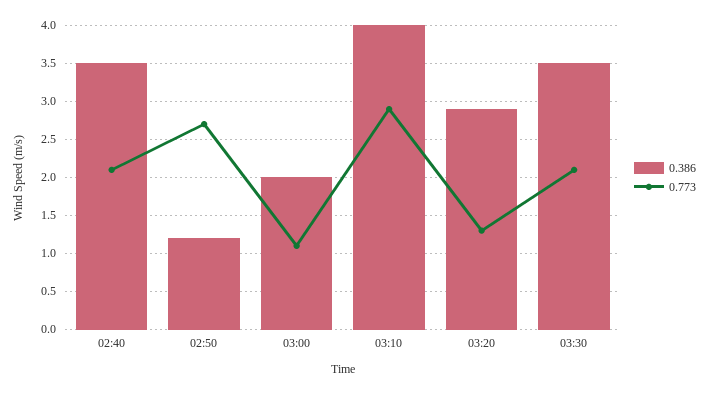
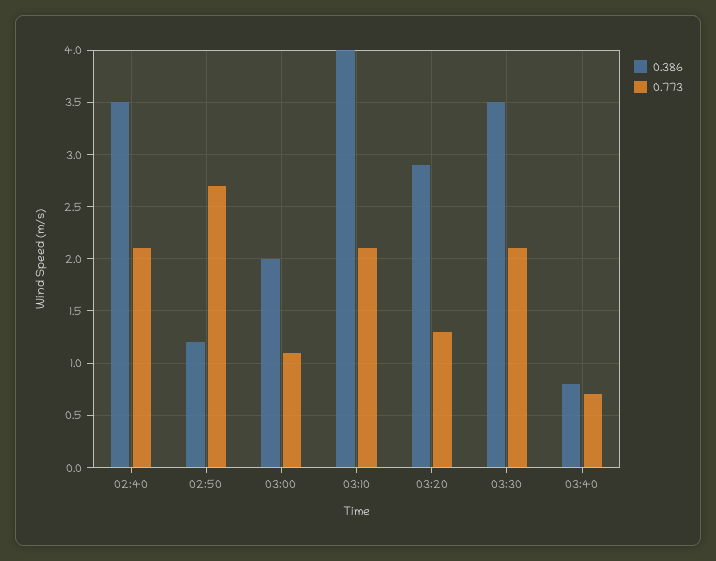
0.773, 03:10: 2.9 -> 2.1
0.386, 03:40: none -> 0.8
0.773, 03:40: none -> 0.7

